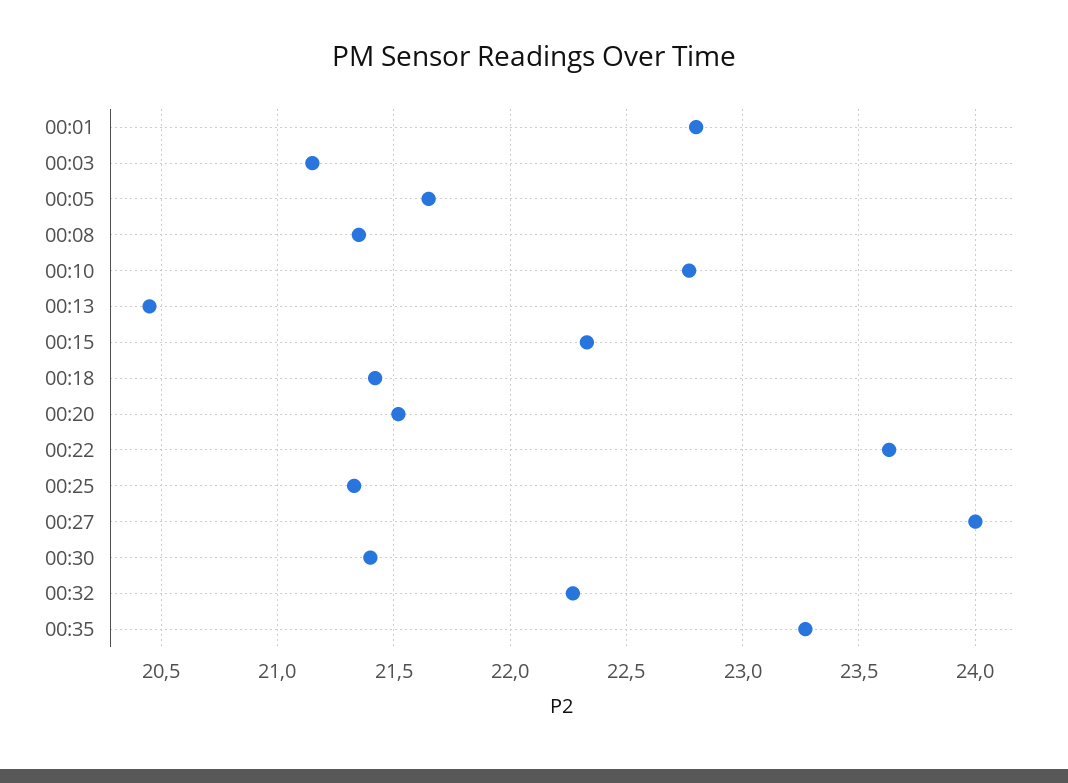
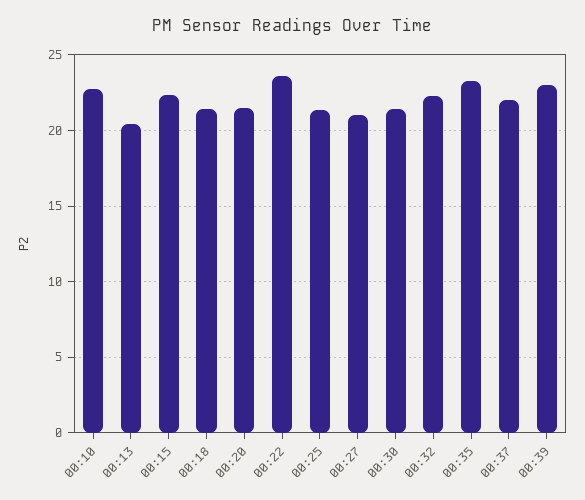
00:01: 22.8 -> none
00:03: 21.15 -> none
00:05: 21.65 -> none
00:08: 21.35 -> none
00:27: 24 -> 21
00:37: none -> 22
00:39: none -> 23

